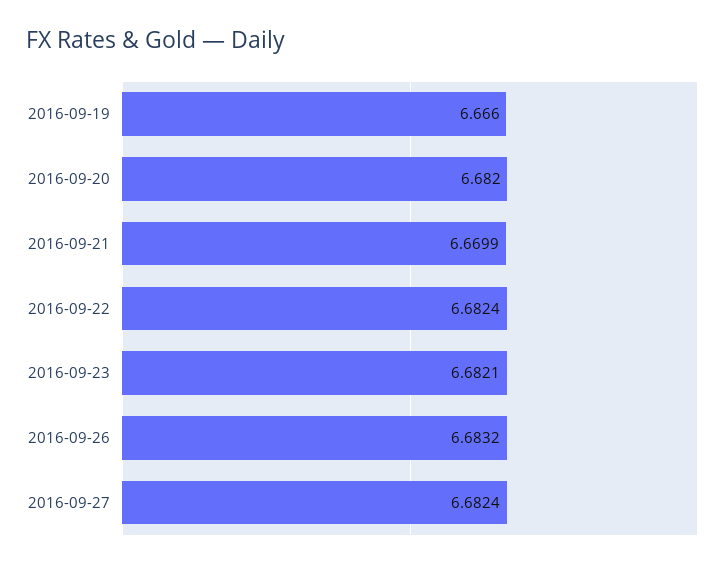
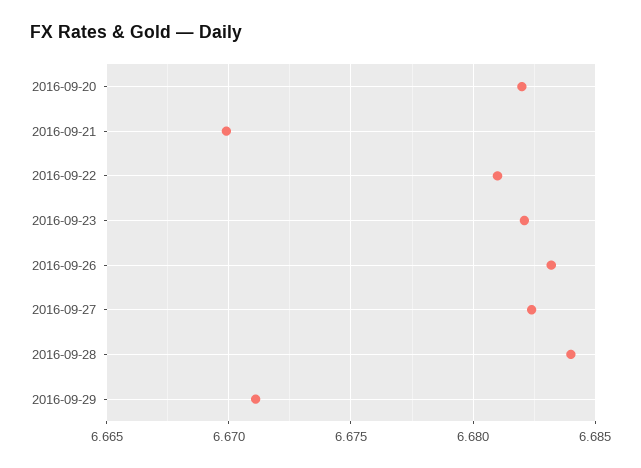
2016-09-19: 6.666 -> none
2016-09-22: 6.6824 -> 6.681
2016-09-28: none -> 6.684
2016-09-29: none -> 6.671

